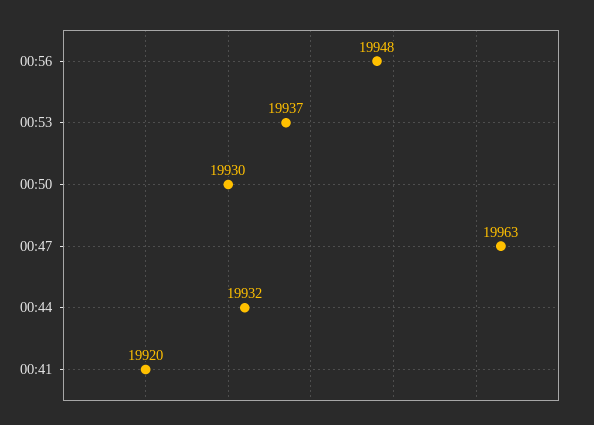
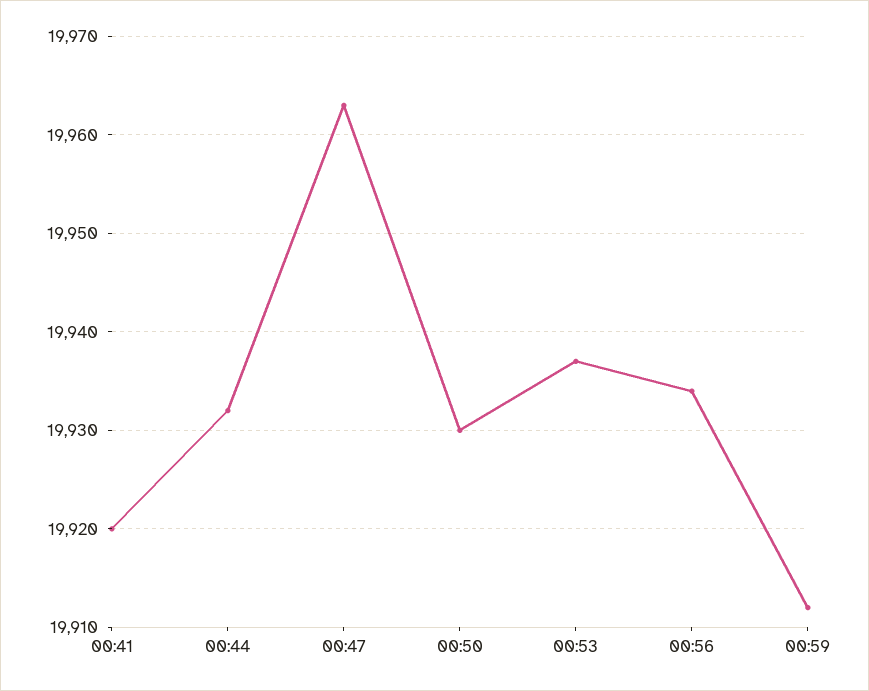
00:56: 19948 -> 19934
00:59: none -> 19912

